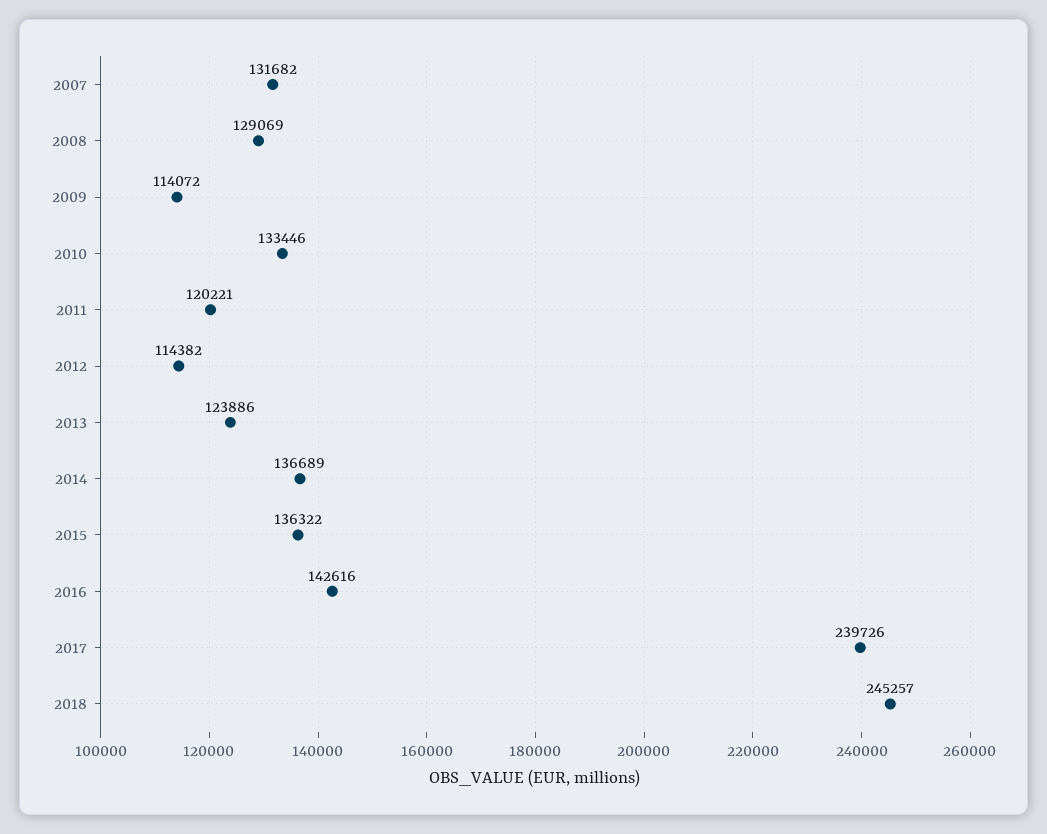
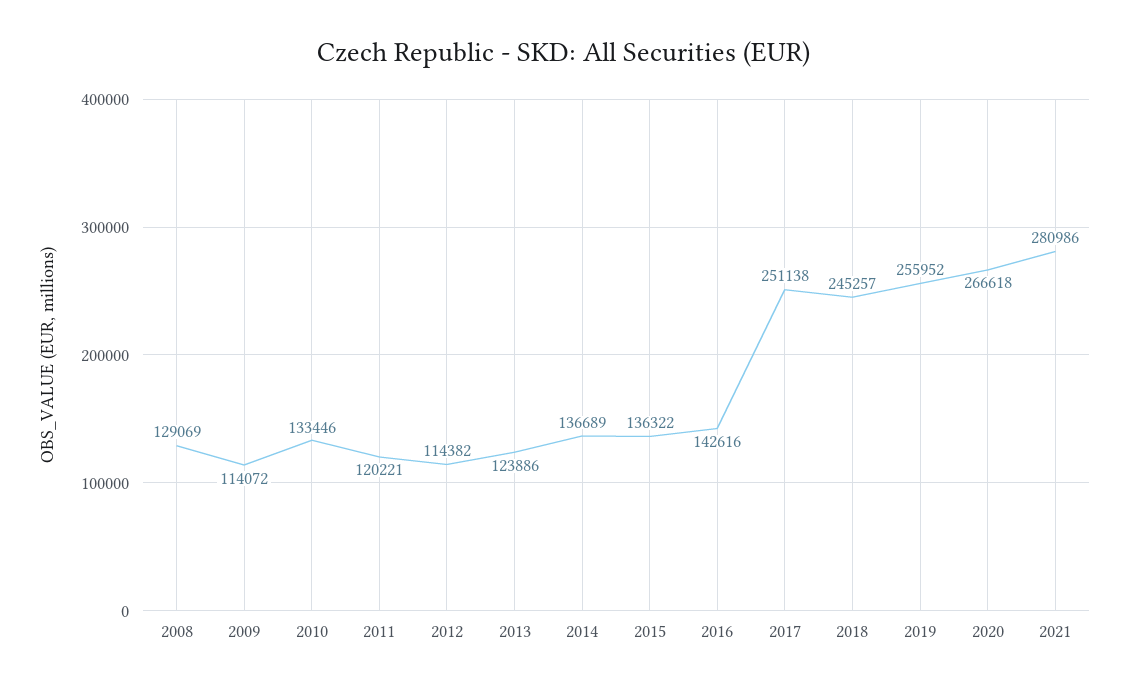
2007: 131682 -> none
2017: 239726 -> 251138
2019: none -> 255952
2020: none -> 266618
2021: none -> 280986

